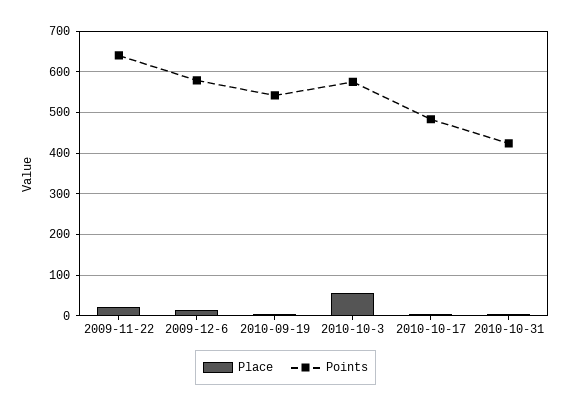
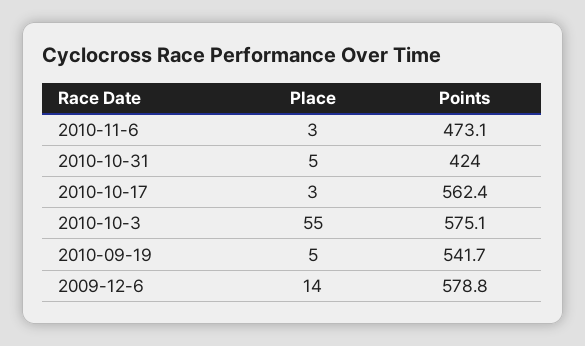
Place, 2009-11-22: 20 -> none
Points, 2009-11-22: 640 -> none
Points, 2010-10-17: 480 -> 562.4
Place, 2010-11-6: none -> 3
Points, 2010-11-6: none -> 473.1

